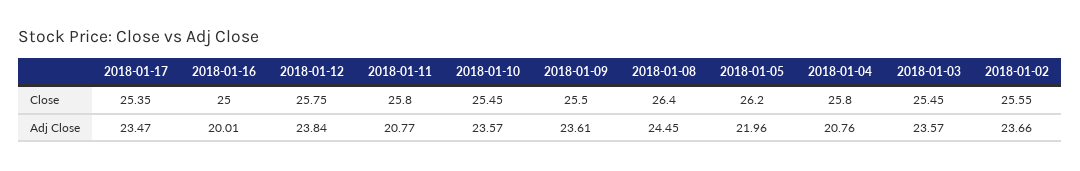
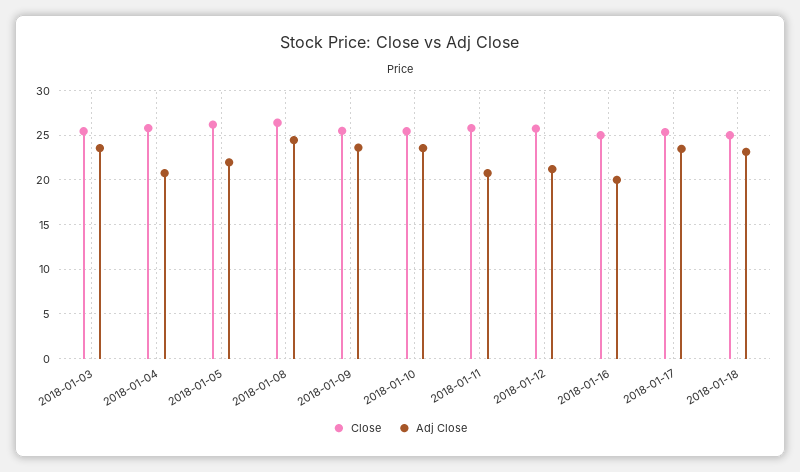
Close, 2018-01-02: 25.55 -> none
Adj Close, 2018-01-12: 23.84 -> 21
Adj Close, 2018-01-02: 23.66 -> none
Close, 2018-01-18: none -> 25
Adj Close, 2018-01-18: none -> 23

